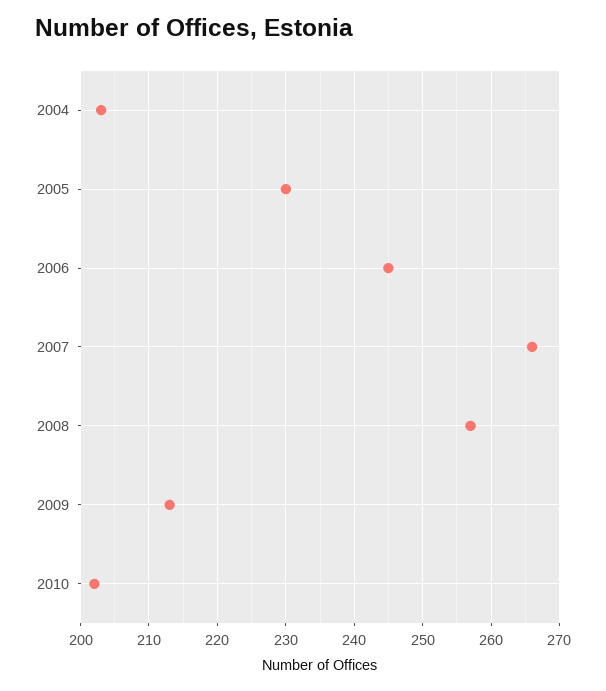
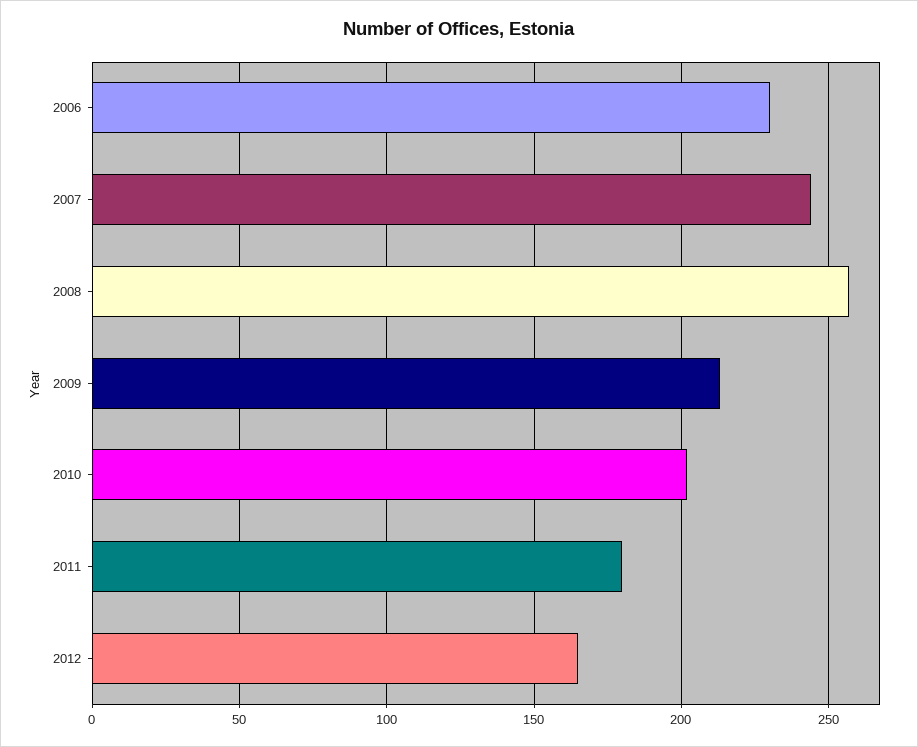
2004: 203 -> none
2005: 230 -> none
2006: 245 -> 230
2007: 266 -> 245
2011: none -> 180
2012: none -> 165

